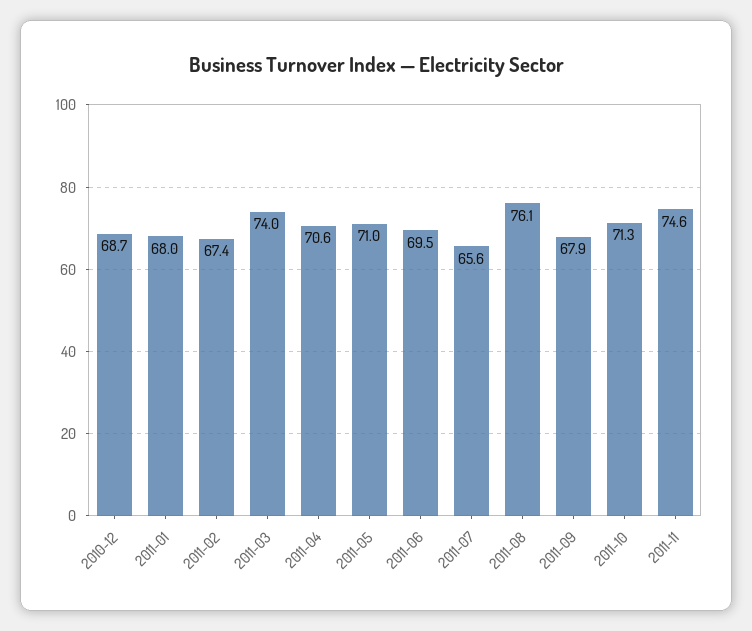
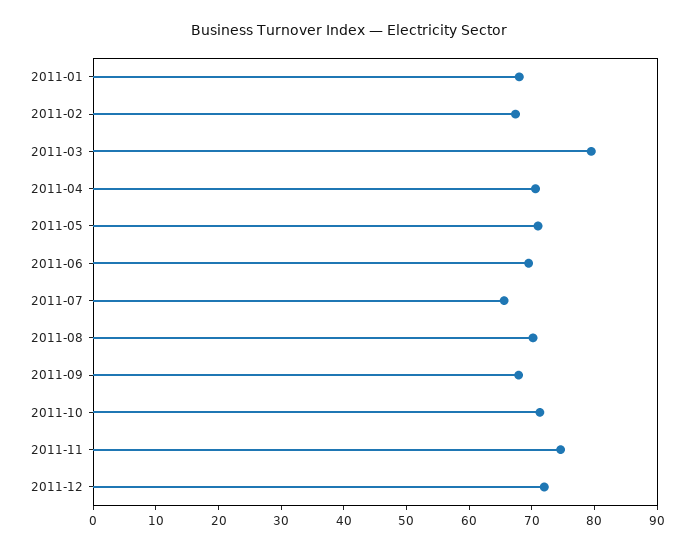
2010-12: 68.7 -> none
2011-03: 74 -> 80
2011-08: 76.1 -> 70
2011-12: none -> 72

